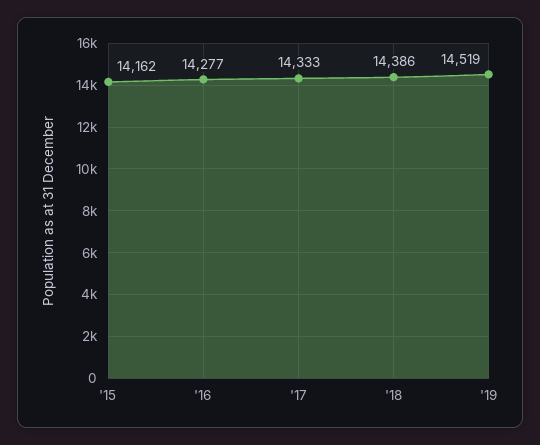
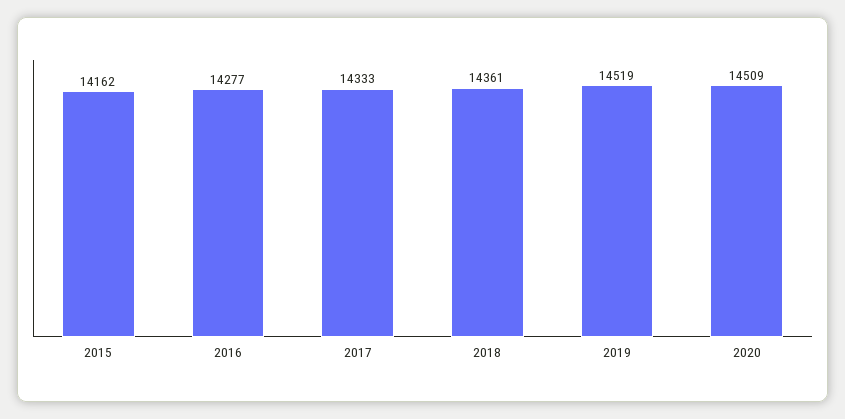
'18: 14386 -> 14361
2020: none -> 14509

